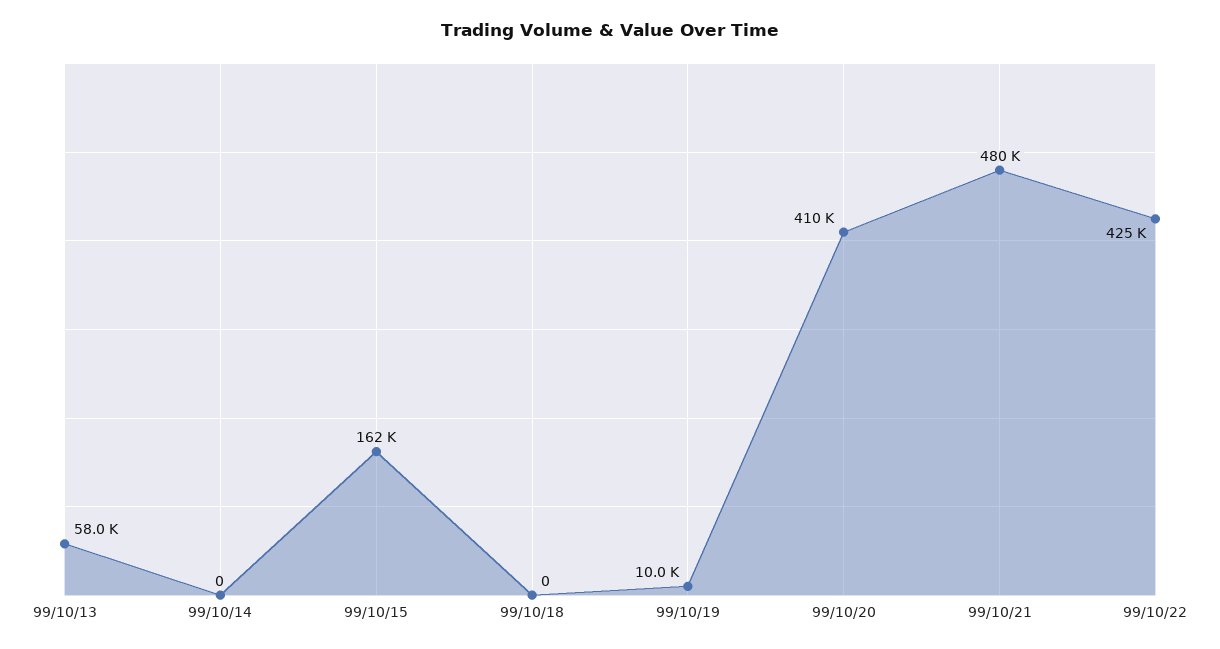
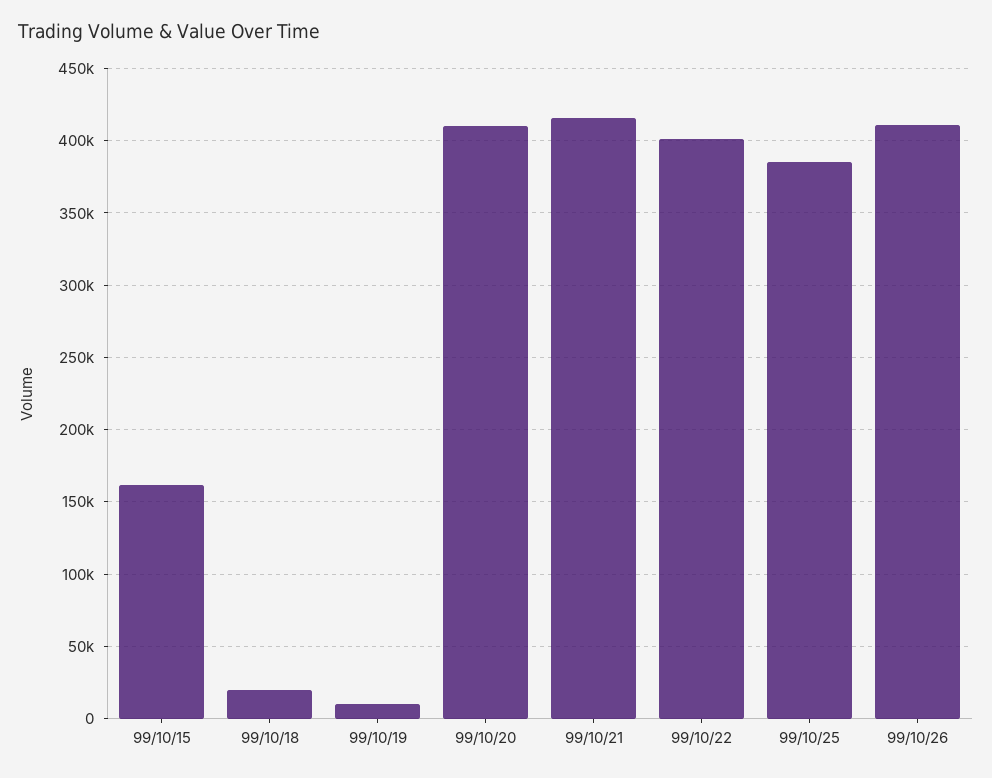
99/10/13: 58000 -> none
99/10/14: 0 -> none
99/10/18: 0 -> 20000
99/10/21: 480000 -> 415000
99/10/22: 425000 -> 400000
99/10/25: none -> 385000
99/10/26: none -> 410000

